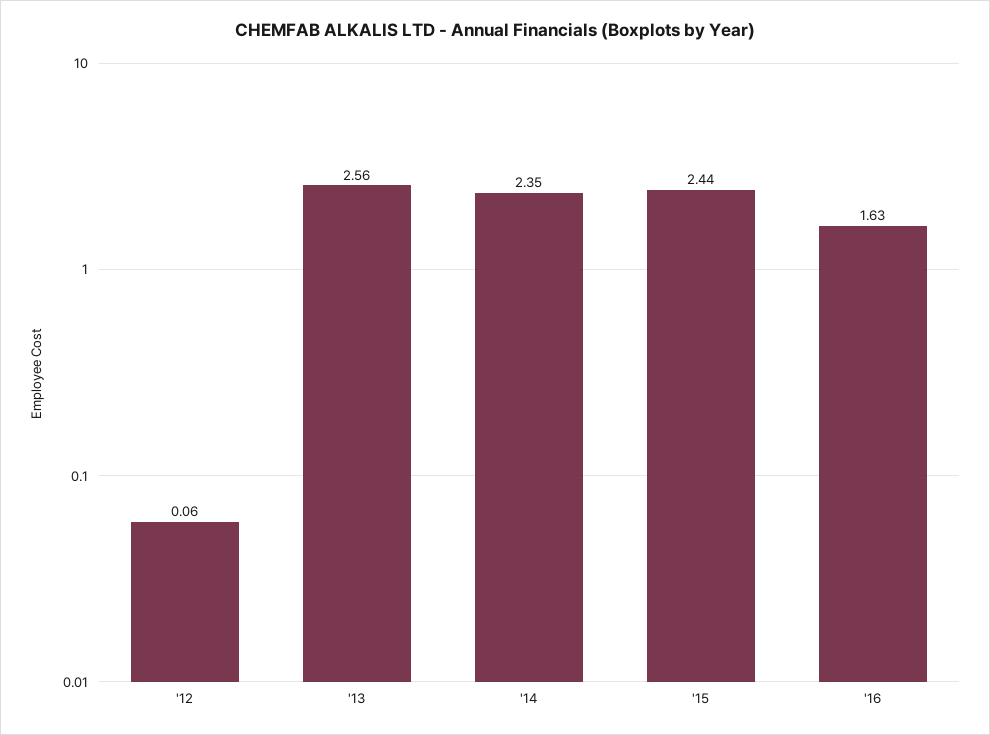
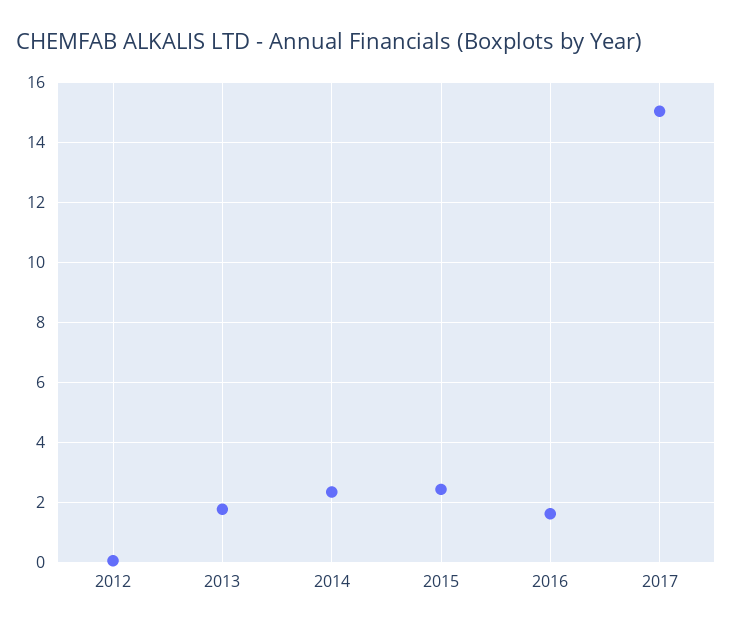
'13: 2.56 -> 1.75
2017: none -> 15

